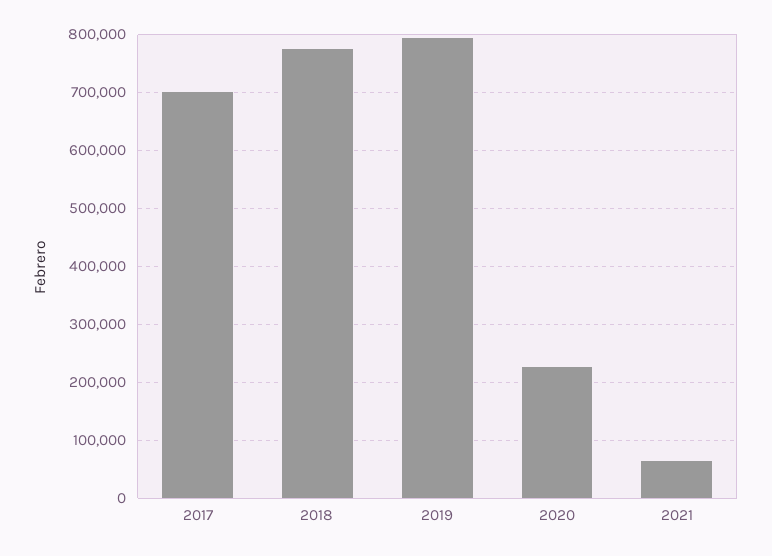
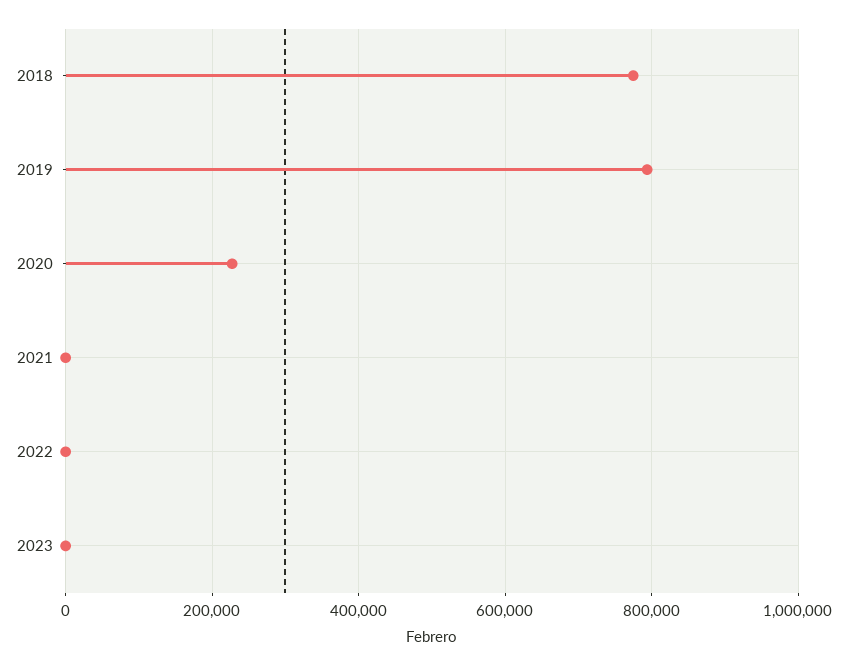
2017: 700000 -> none
2021: 60000 -> 0
2022: none -> 0
2023: none -> 0

